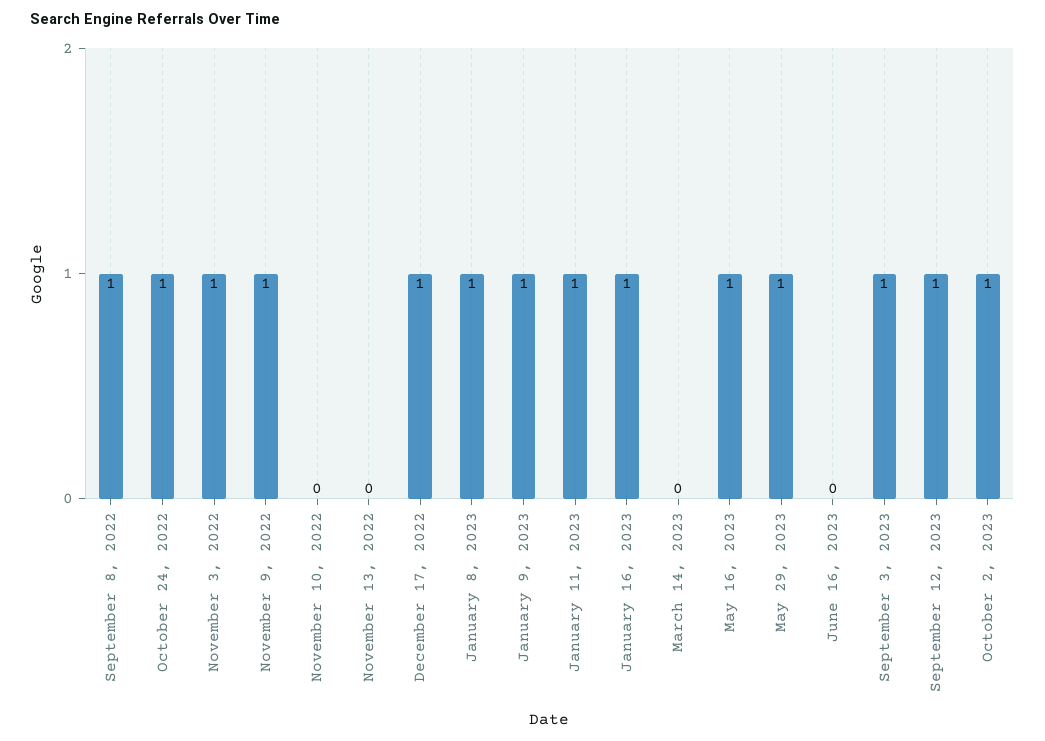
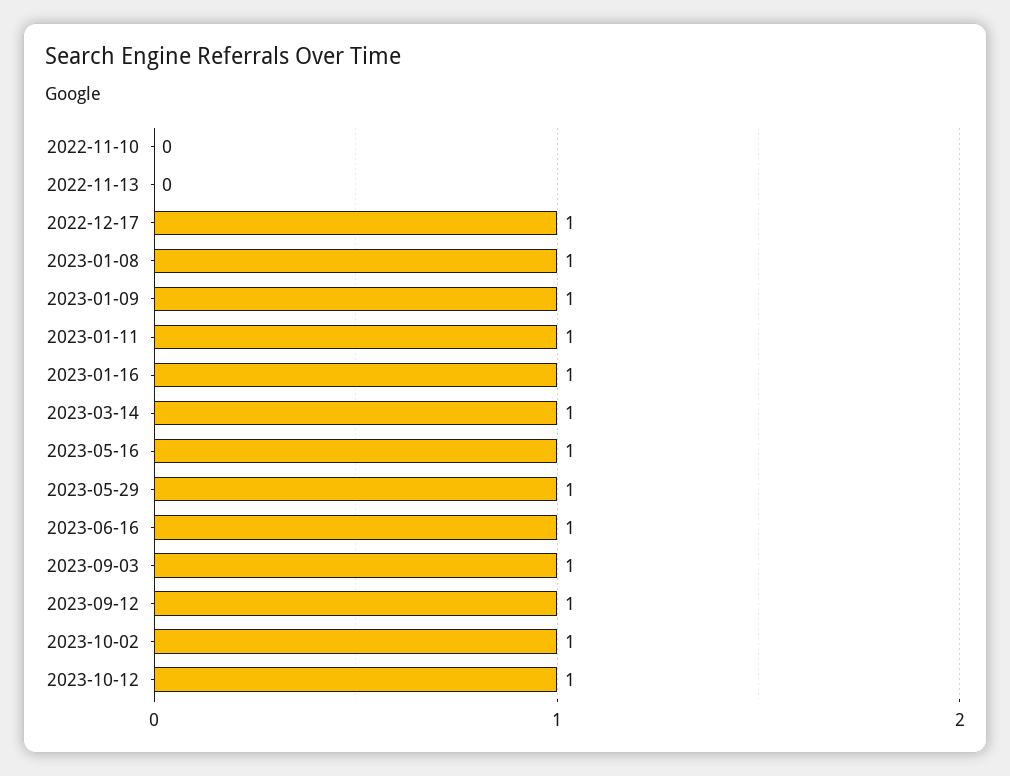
September 8, 2022: 1 -> none
October 24, 2022: 1 -> none
November 3, 2022: 1 -> none
November 9, 2022: 1 -> none
March 14, 2023: 0 -> 1
June 16, 2023: 0 -> 1
2023-10-12: none -> 1

